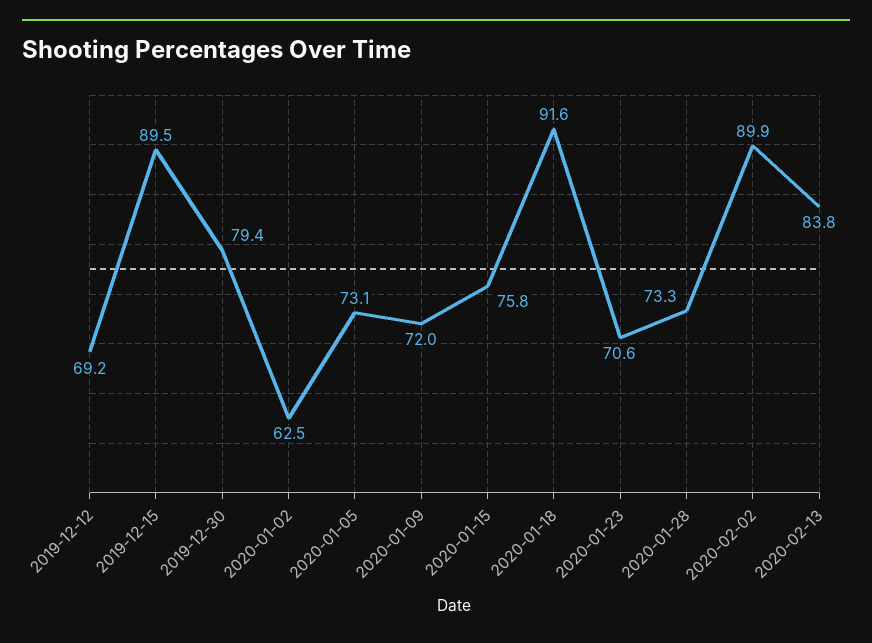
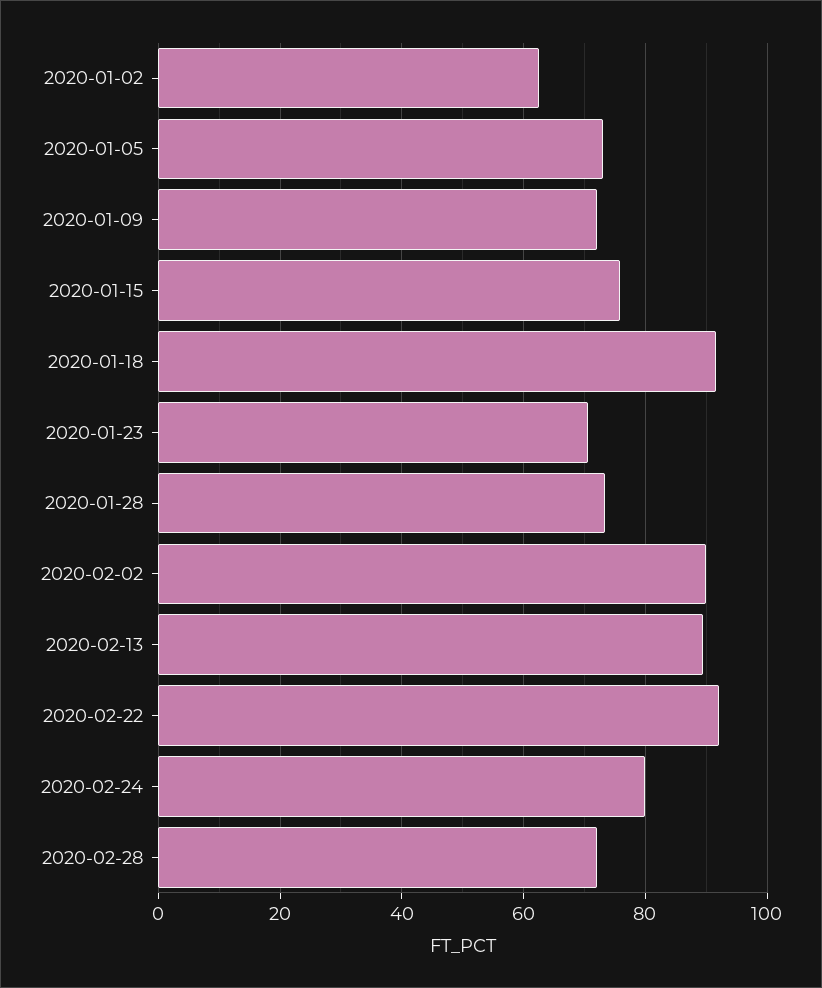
2019-12-12: 69.2 -> none
2019-12-15: 89.5 -> none
2019-12-30: 79.4 -> none
2020-02-13: 83.8 -> 90
2020-02-22: none -> 92
2020-02-24: none -> 80
2020-02-28: none -> 72

